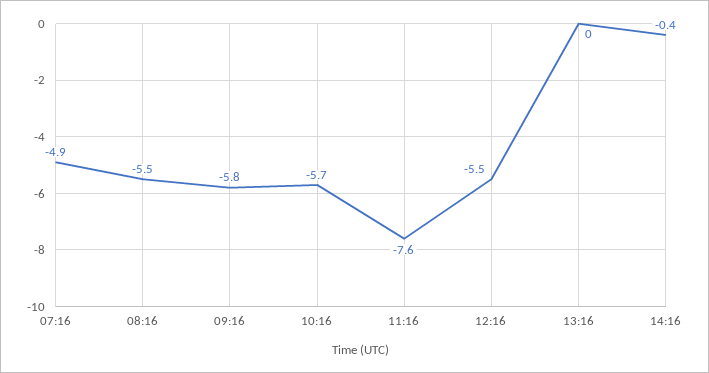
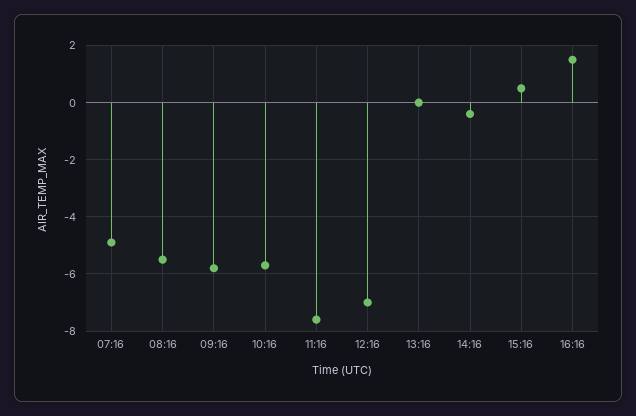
12:16: -5.5 -> -7
15:16: none -> 0.5
16:16: none -> 1.5

